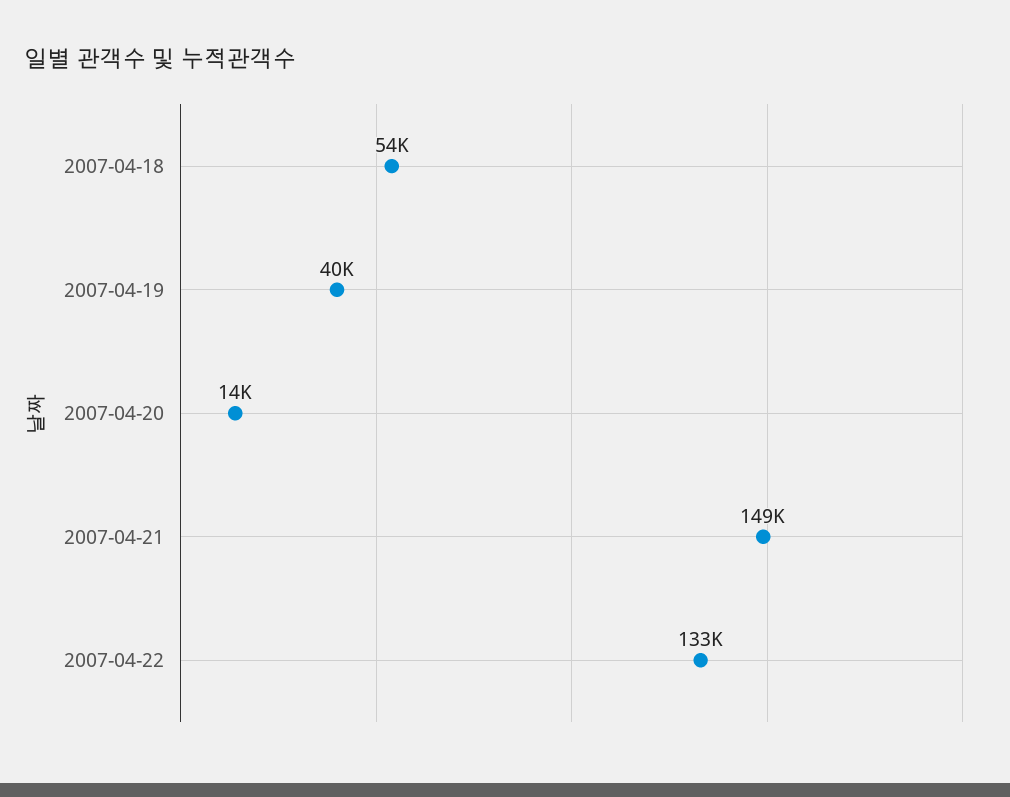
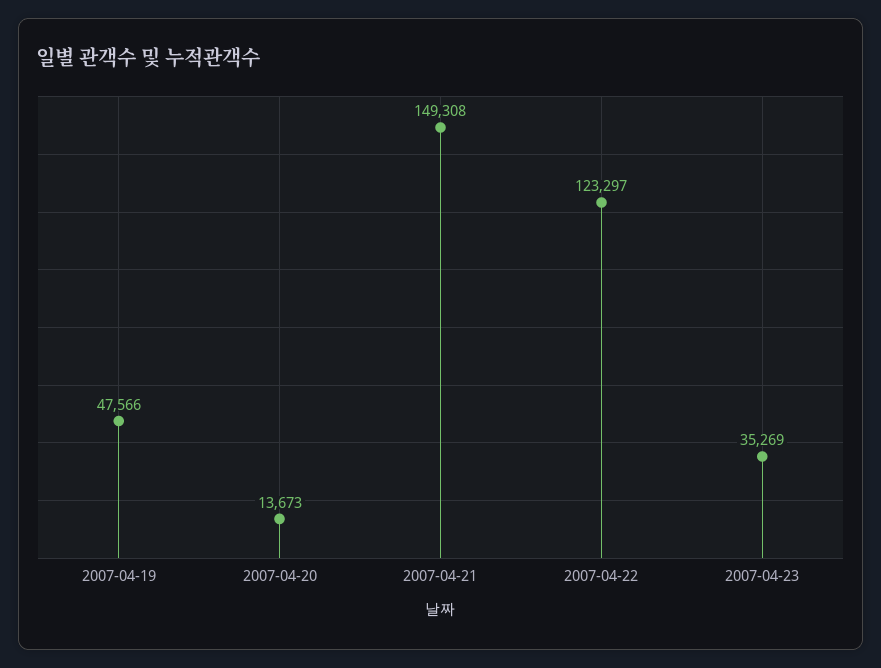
2007-04-18: 54000 -> none
2007-04-19: 40000 -> 47566
2007-04-22: 133000 -> 123297
2007-04-23: none -> 35269

